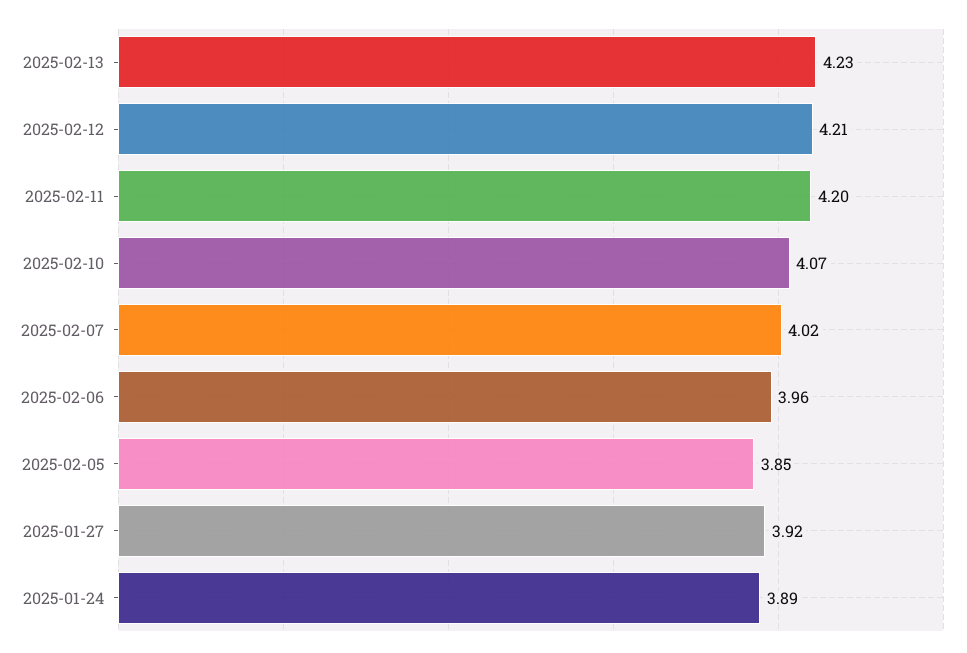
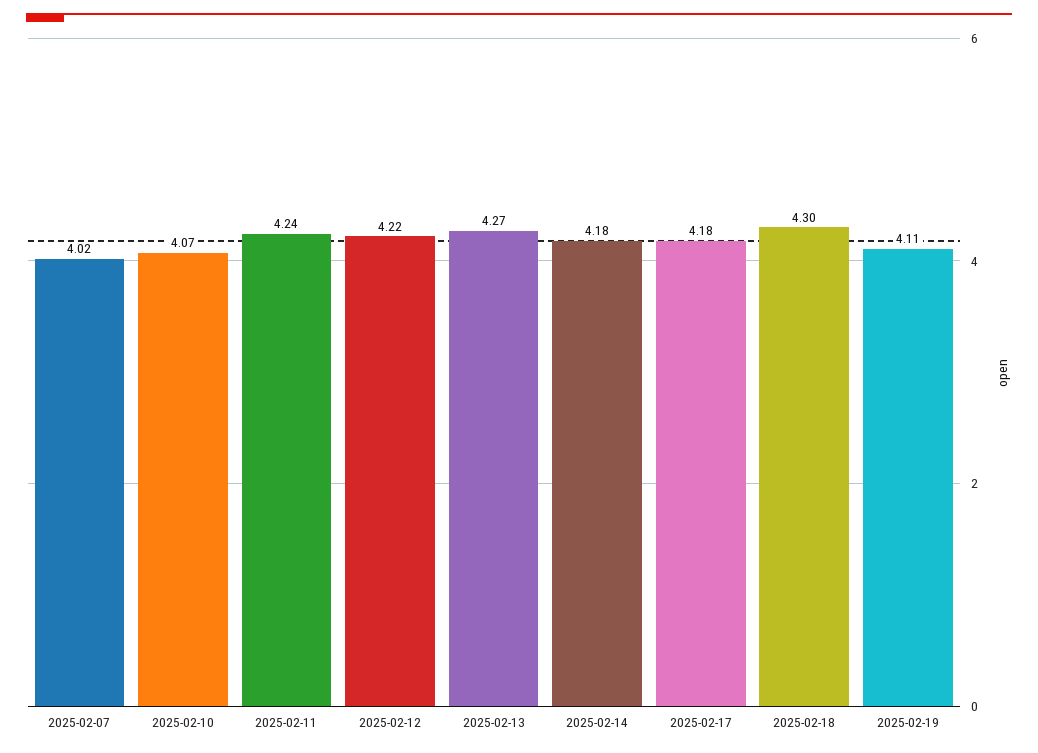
2025-02-13: 4.23 -> 4.27
2025-02-12: 4.21 -> 4.22
2025-02-11: 4.2 -> 4.24
2025-02-06: 3.96 -> none
2025-02-05: 3.85 -> none
2025-01-27: 3.92 -> none
2025-01-24: 3.89 -> none
2025-02-14: none -> 4.18
2025-02-17: none -> 4.18
2025-02-18: none -> 4.3
2025-02-19: none -> 4.11

